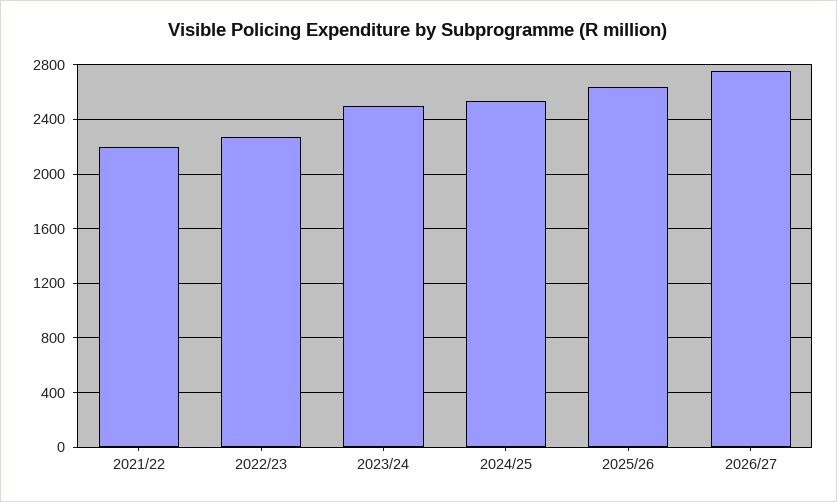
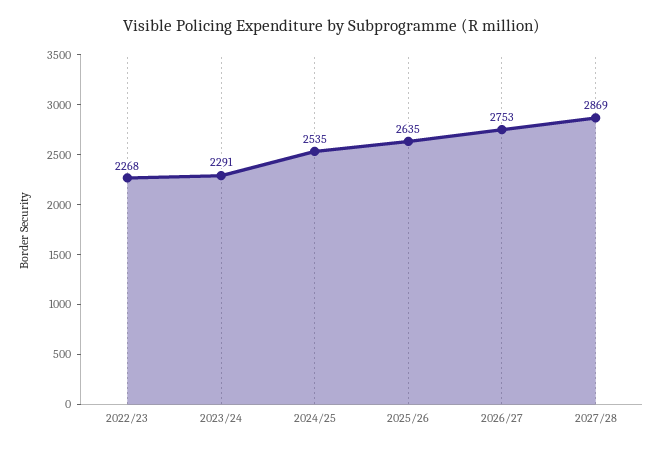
2021/22: 2200 -> none
2023/24: 2500 -> 2291
2027/28: none -> 2869

